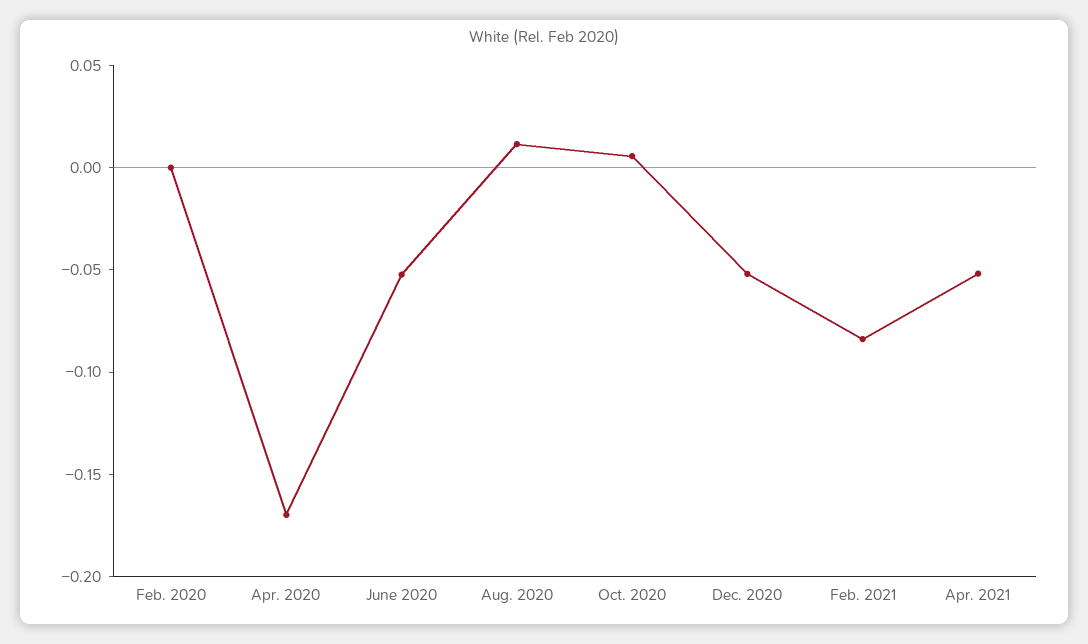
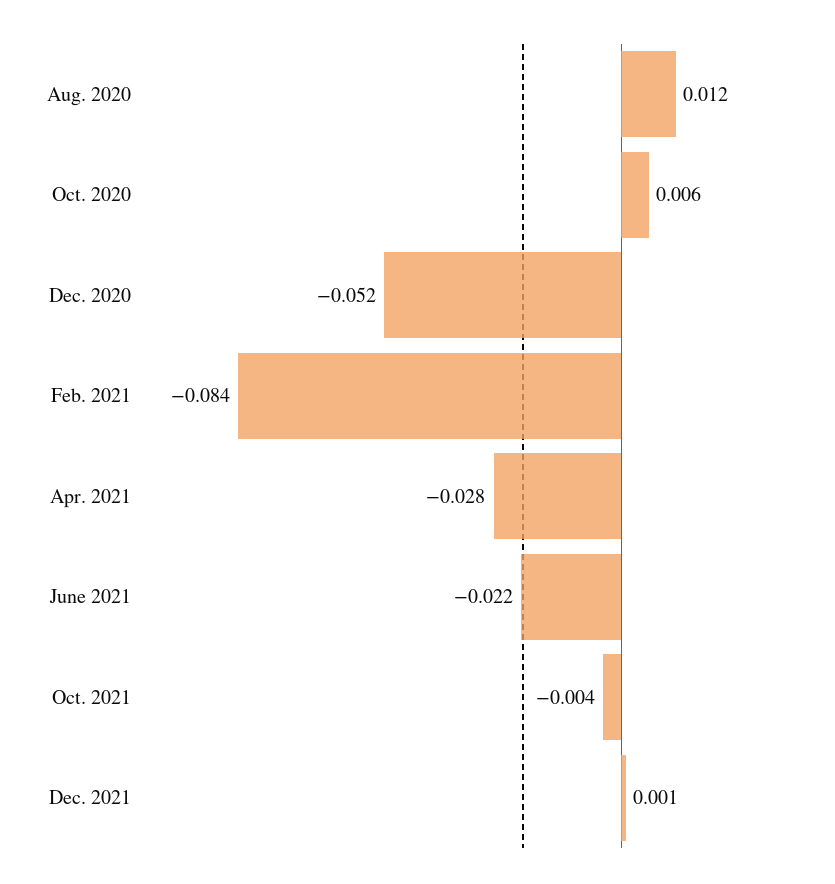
Feb. 2020: 0 -> none
Apr. 2020: -0.17 -> none
June 2020: -0.05 -> none
Apr. 2021: -0.05 -> -0.028
June 2021: none -> -0.022
Oct. 2021: none -> -0.004
Dec. 2021: none -> 0.001

